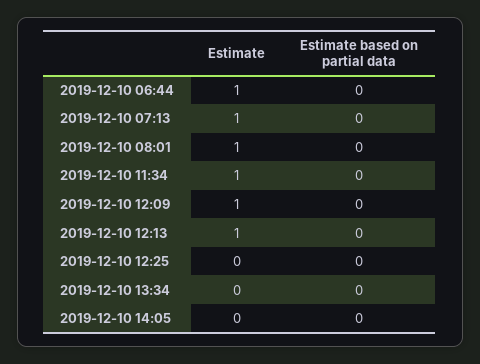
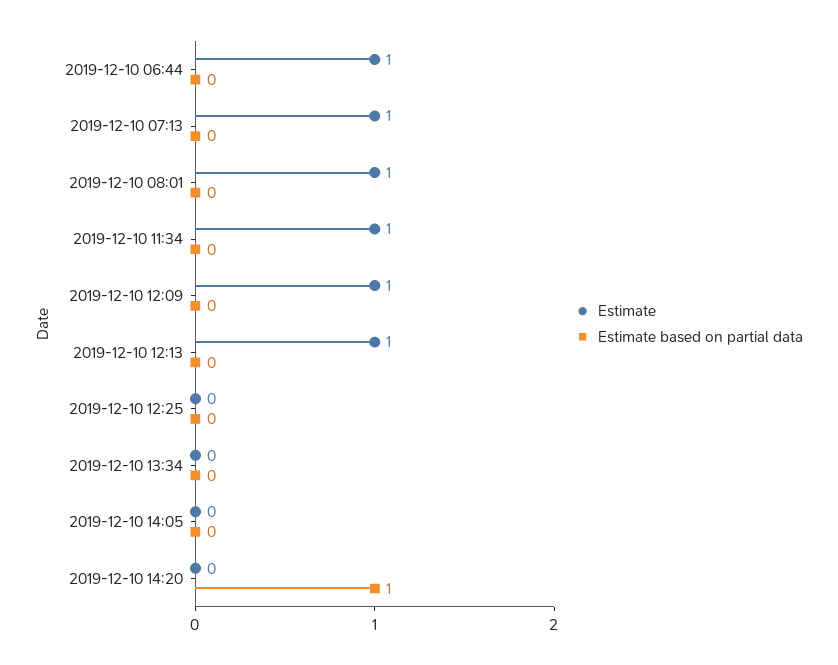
Estimate, 2019-12-10 14:20: none -> 0
Estimate based on partial data, 2019-12-10 14:20: none -> 1

